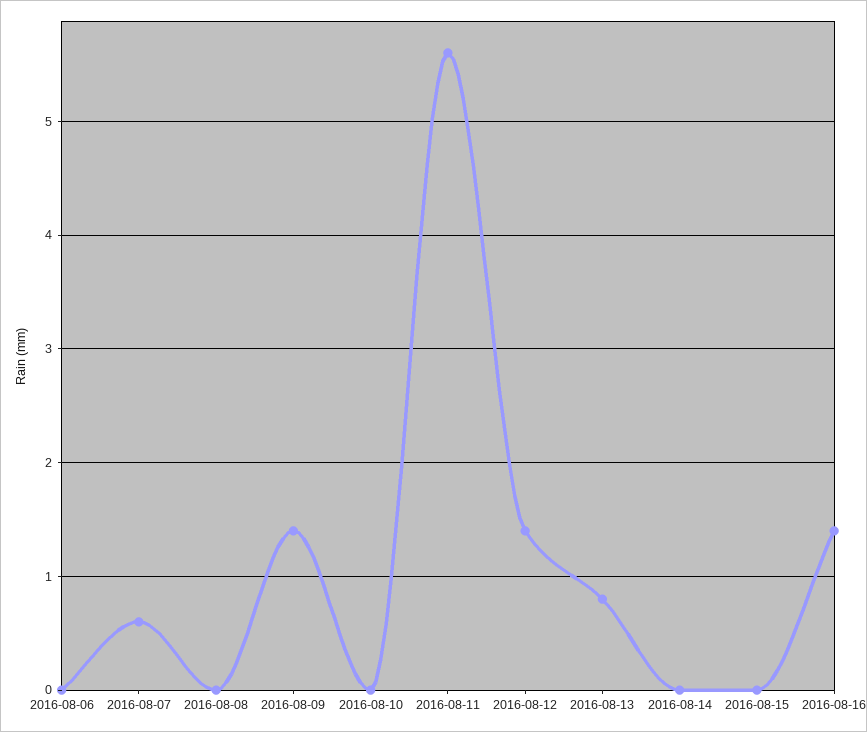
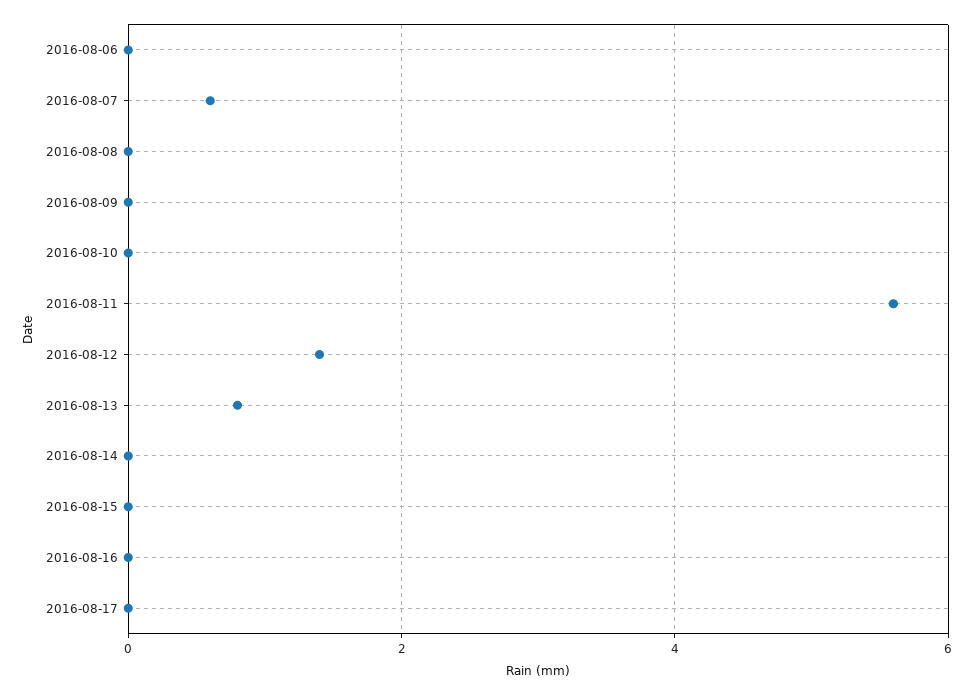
2016-08-09: 1.4 -> 0
2016-08-16: 1.4 -> 0
2016-08-17: none -> 0

